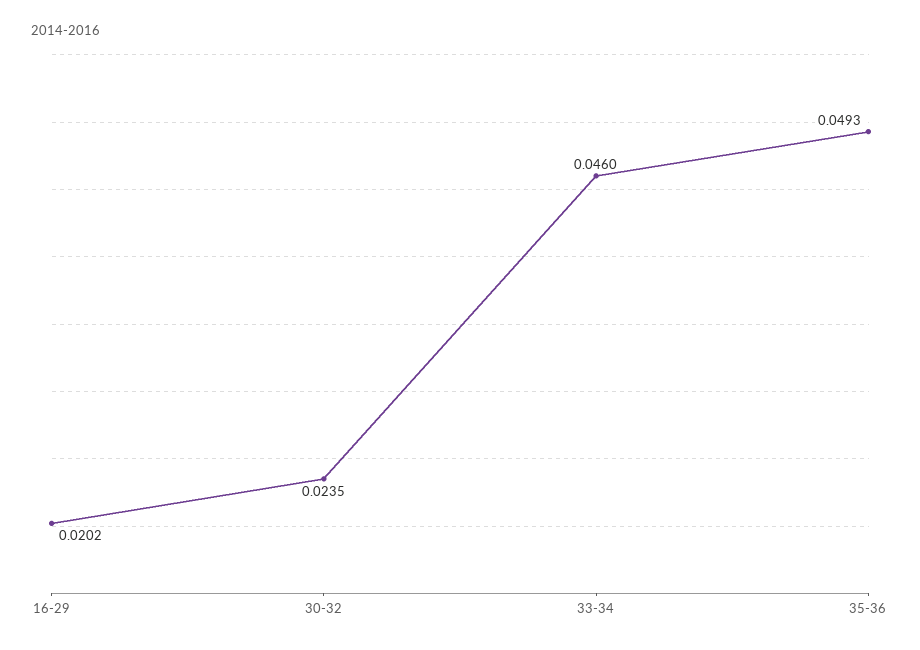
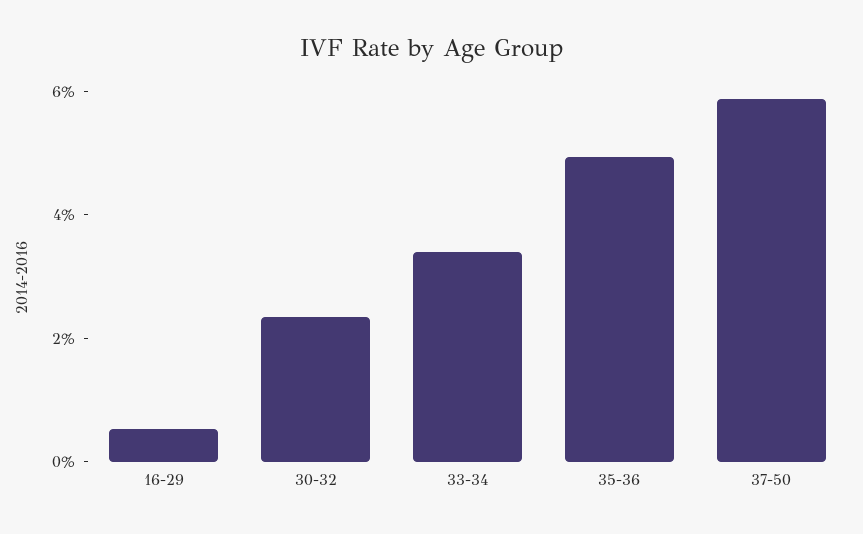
16-29: 0.0202 -> 0.005
33-34: 0.046 -> 0.035
37-50: none -> 0.06

